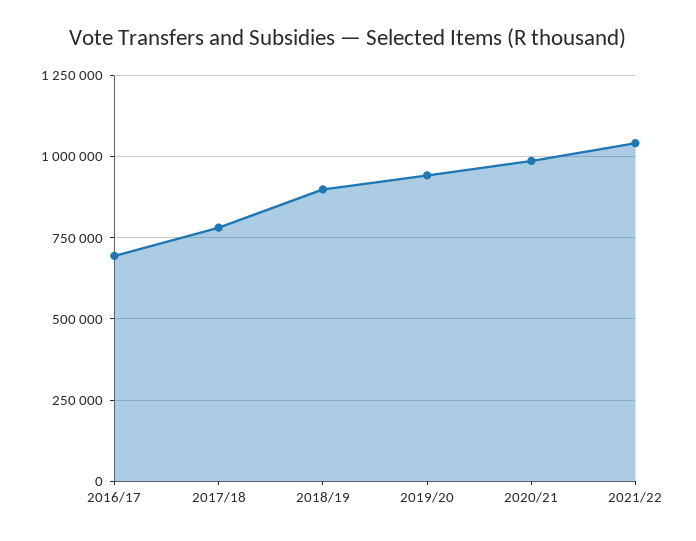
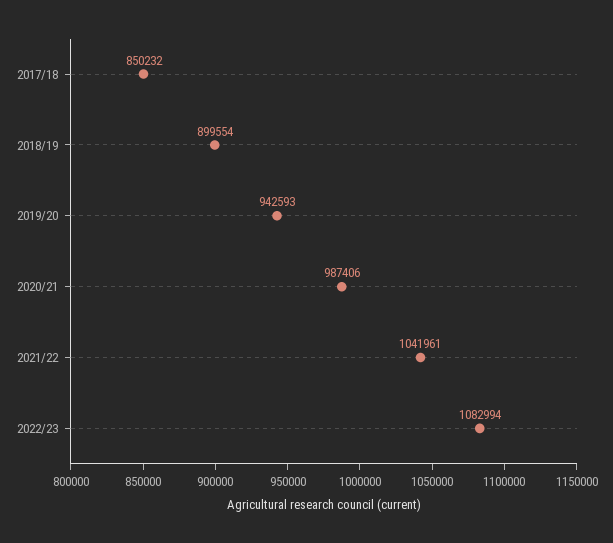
2016/17: 700000 -> none
2017/18: 775000 -> 850232
2022/23: none -> 1082994

